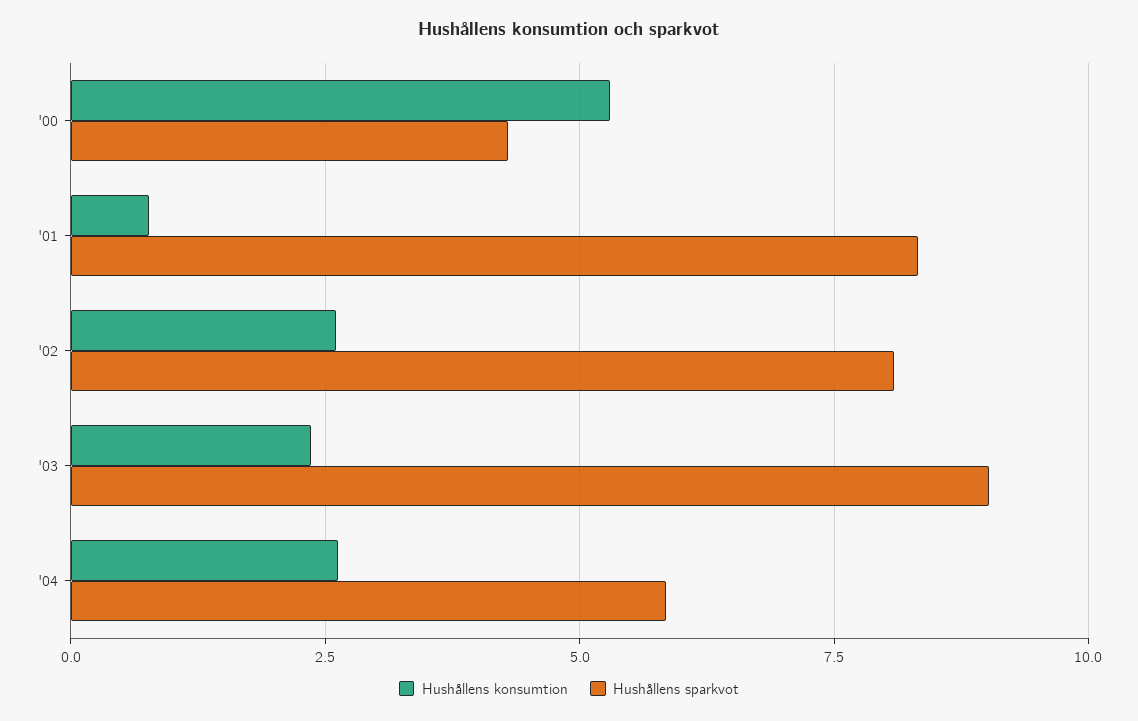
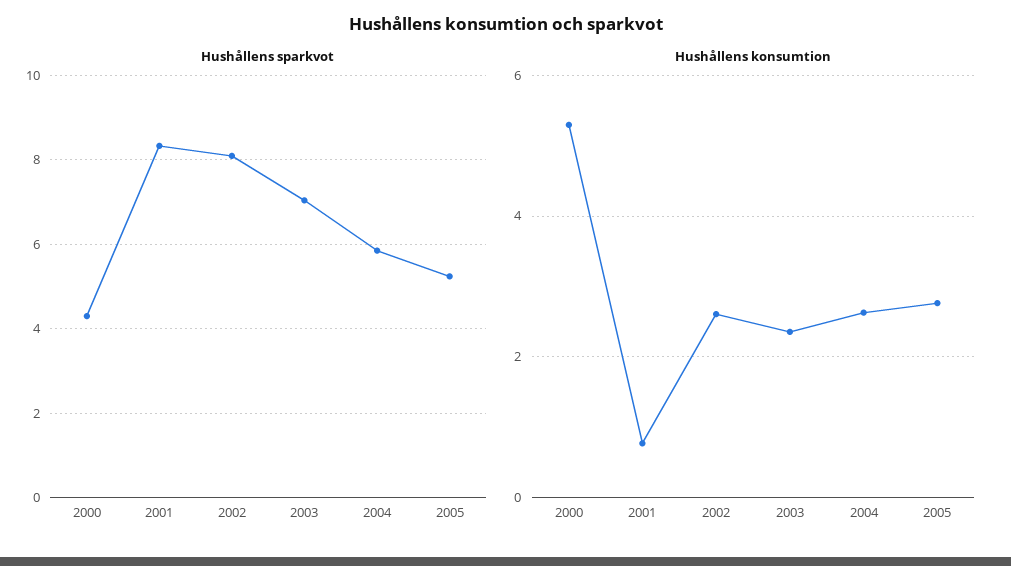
Hushållens sparkvot, '03: 9 -> 7
Hushållens sparkvot, 2005: none -> 5.2
Hushållens konsumtion, 2005: none -> 2.8

